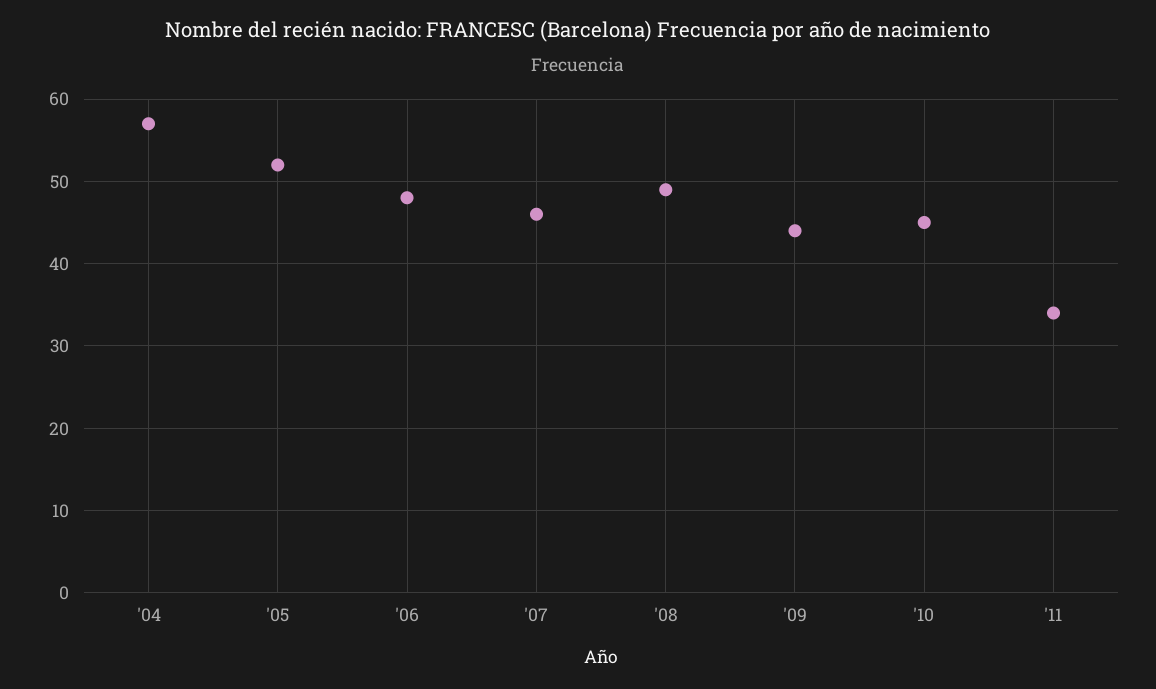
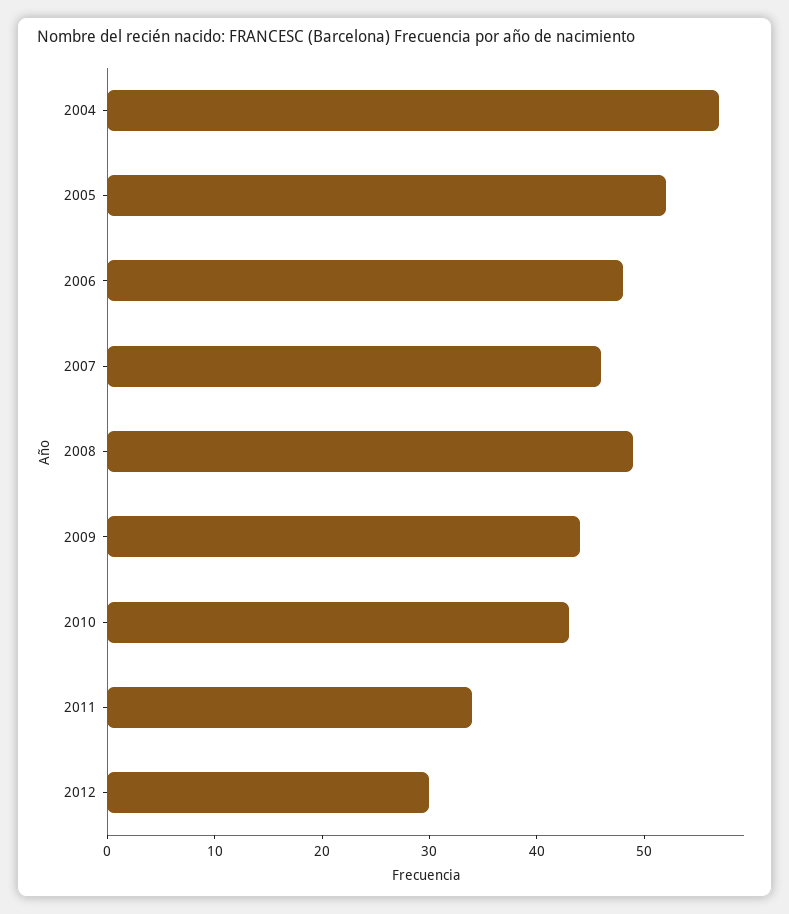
'10: 45 -> 43
2012: none -> 30

